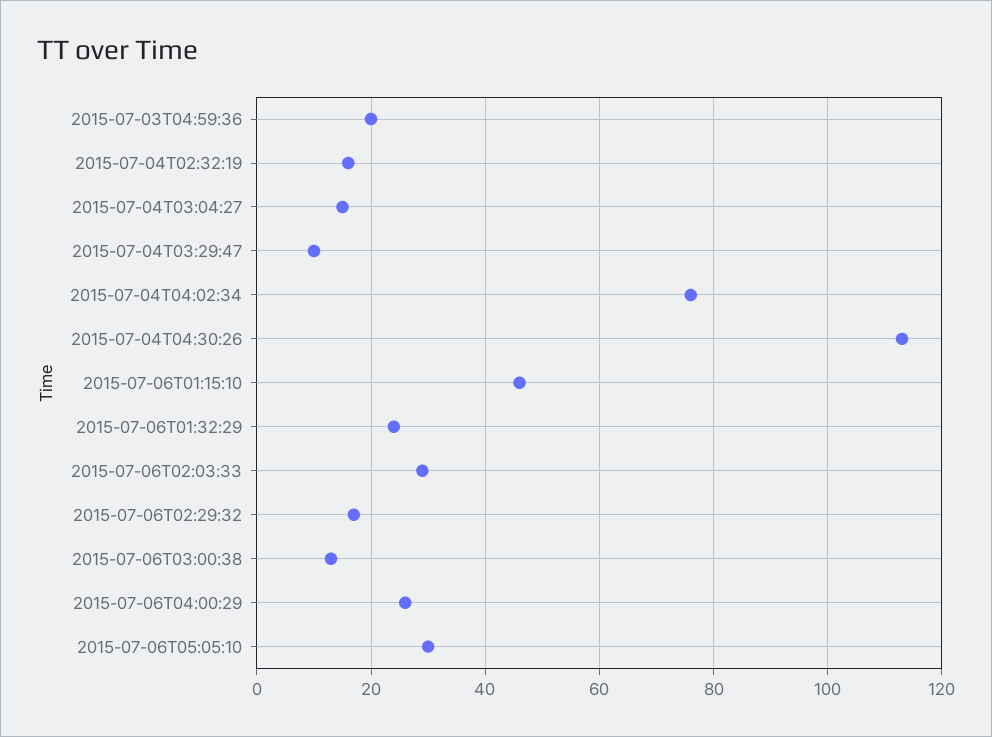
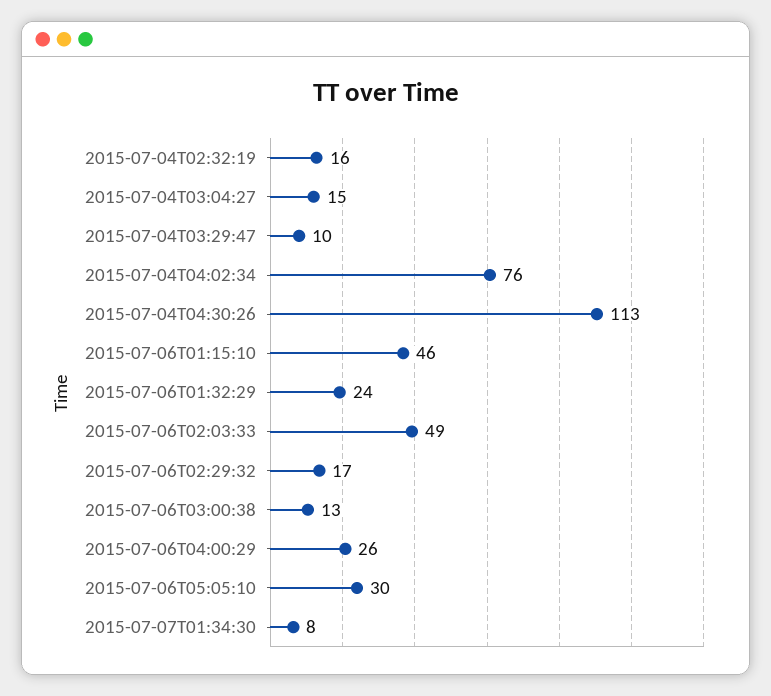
2015-07-03T04:59:36: 20 -> none
2015-07-06T02:03:33: 30 -> 49
2015-07-07T01:34:30: none -> 8

